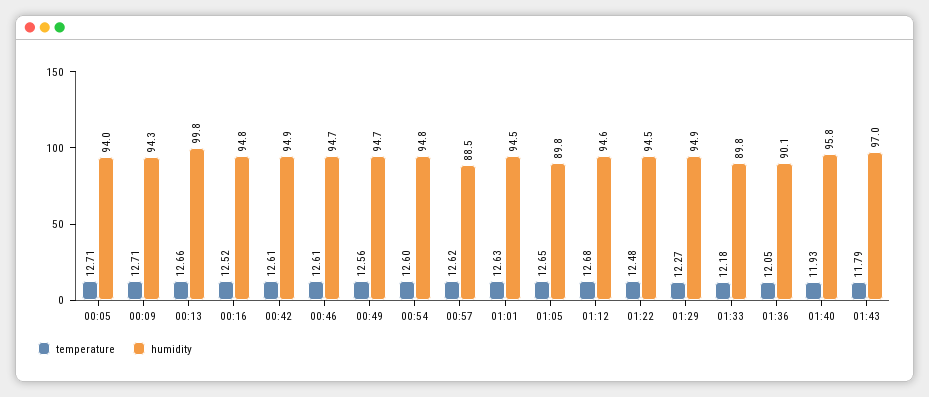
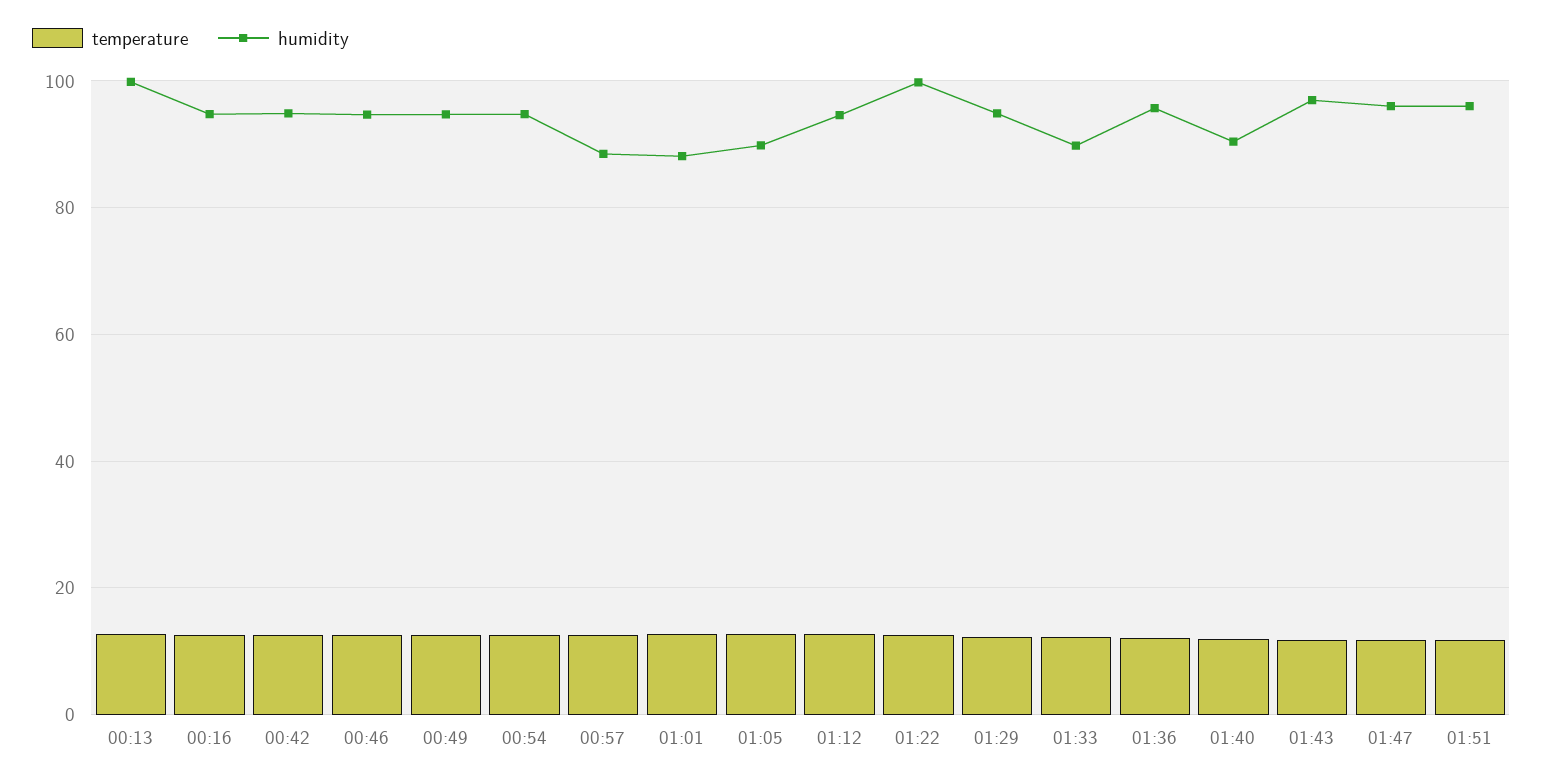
temperature, 00:05: 12.71 -> none
humidity, 00:05: 94 -> none
temperature, 00:09: 12.71 -> none
humidity, 00:09: 94.3 -> none
humidity, 01:01: 94.5 -> 88
humidity, 01:22: 94.5 -> 100
humidity, 01:36: 90.1 -> 96
humidity, 01:40: 95.8 -> 90
temperature, 01:47: none -> 12
humidity, 01:47: none -> 96
temperature, 01:51: none -> 12
humidity, 01:51: none -> 96

